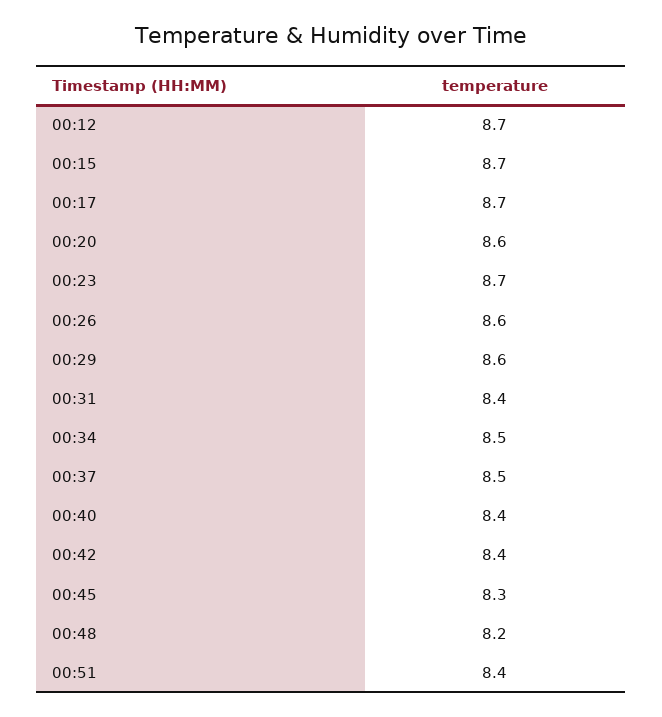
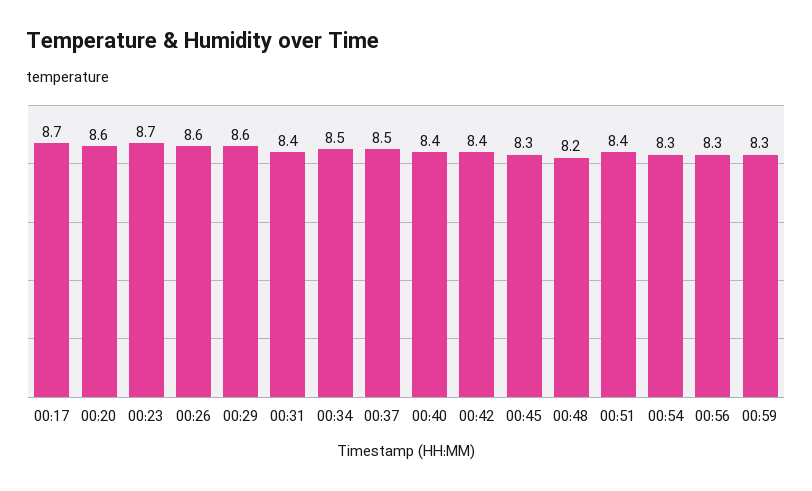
00:12: 8.7 -> none
00:15: 8.7 -> none
00:54: none -> 8.3
00:56: none -> 8.3
00:59: none -> 8.3

